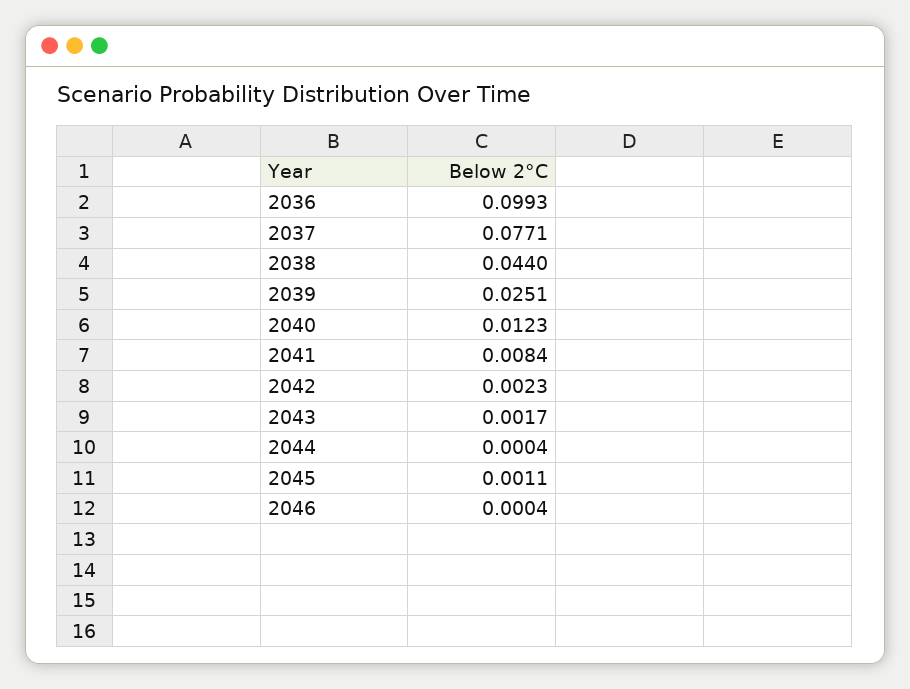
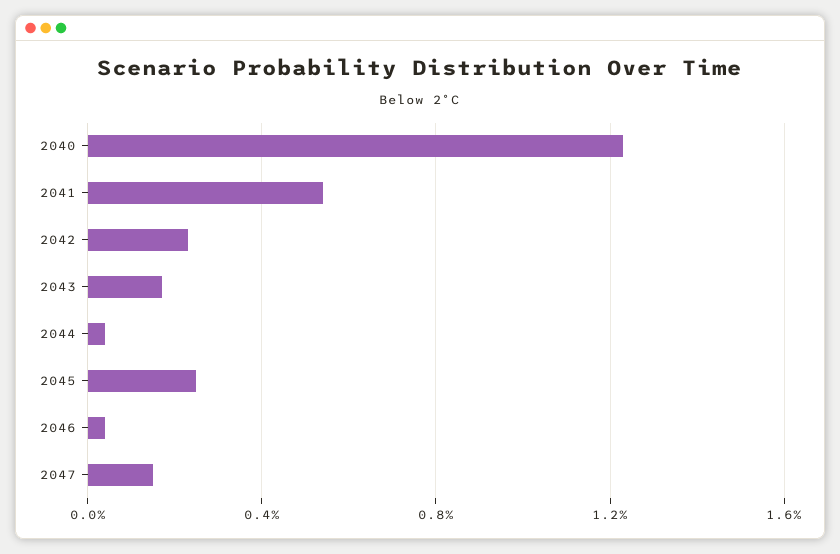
2036: 0.0993 -> none
2037: 0.0771 -> none
2038: 0.044 -> none
2039: 0.0251 -> none
2041: 0.0084 -> 0.0055
2045: 0.0011 -> 0.0025
2047: none -> 0.0015

